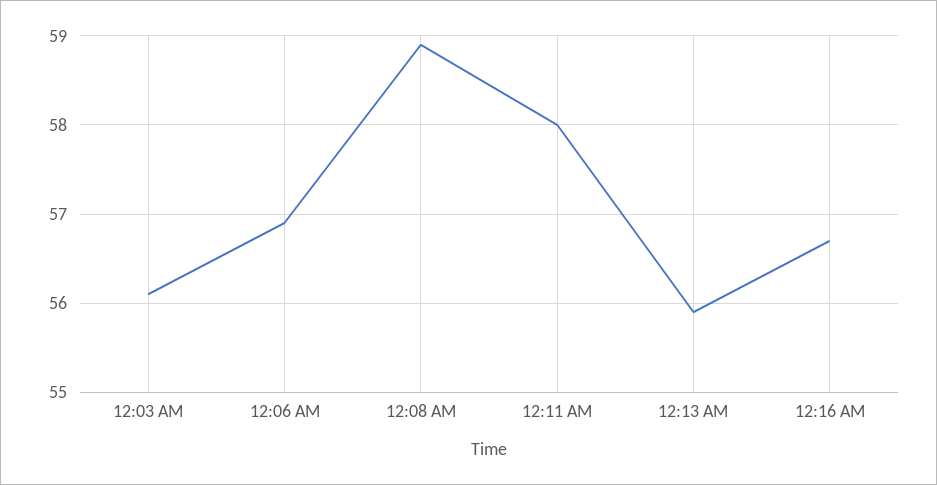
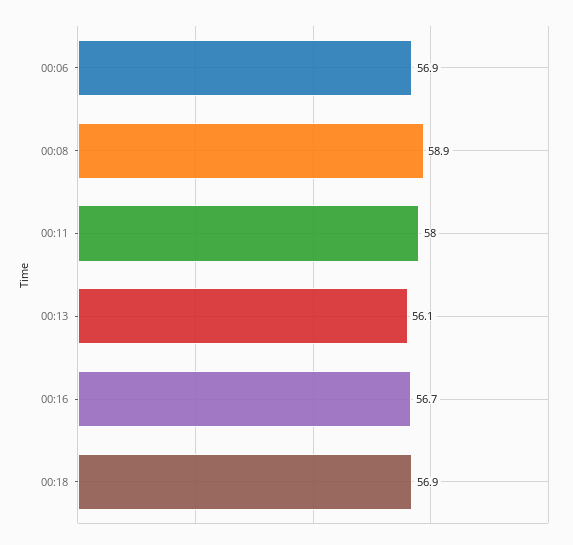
12:03 AM: 56.1 -> none
12:13 AM: 55.9 -> 56.1
00:18: none -> 56.9

